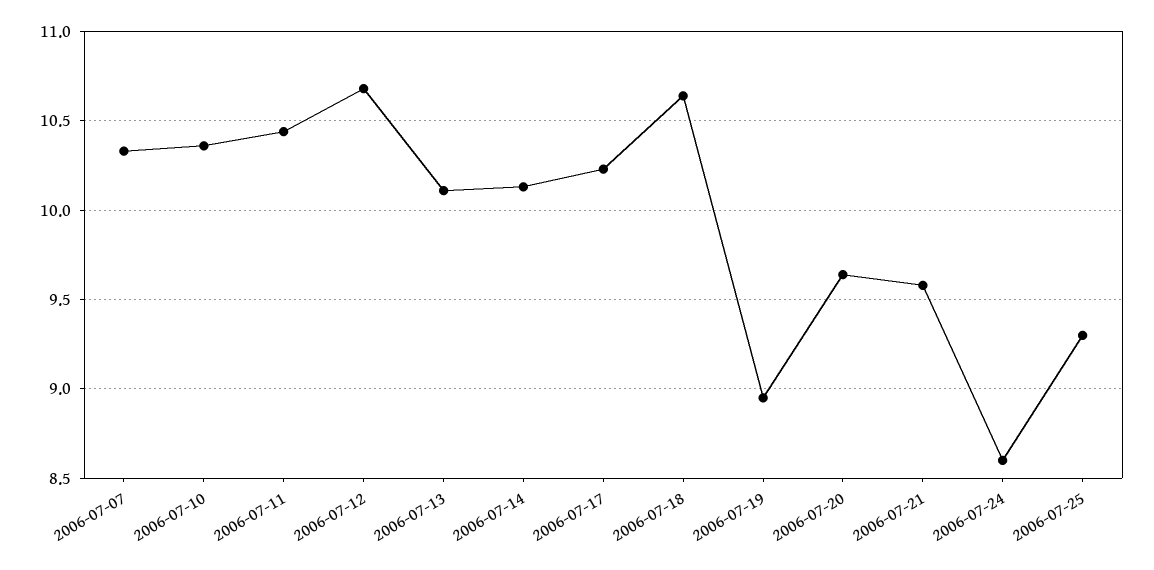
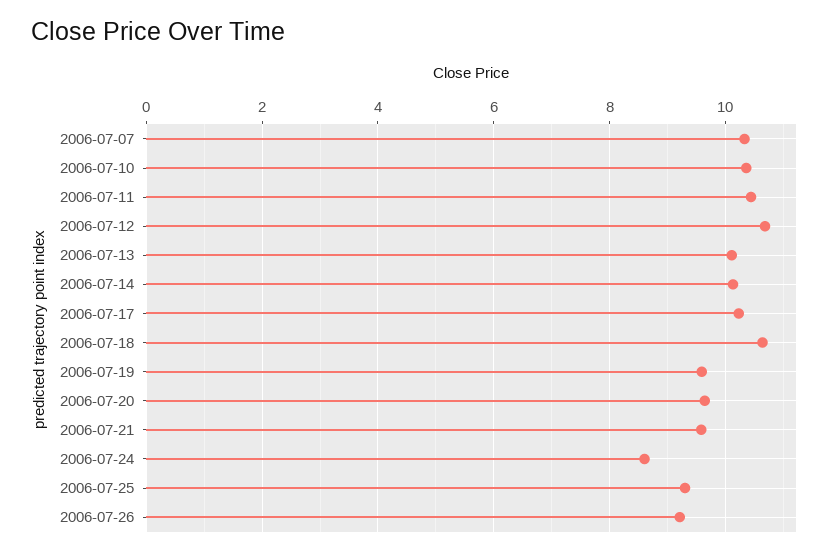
2006-07-19: 8.95 -> 9.6
2006-07-26: none -> 9.2

